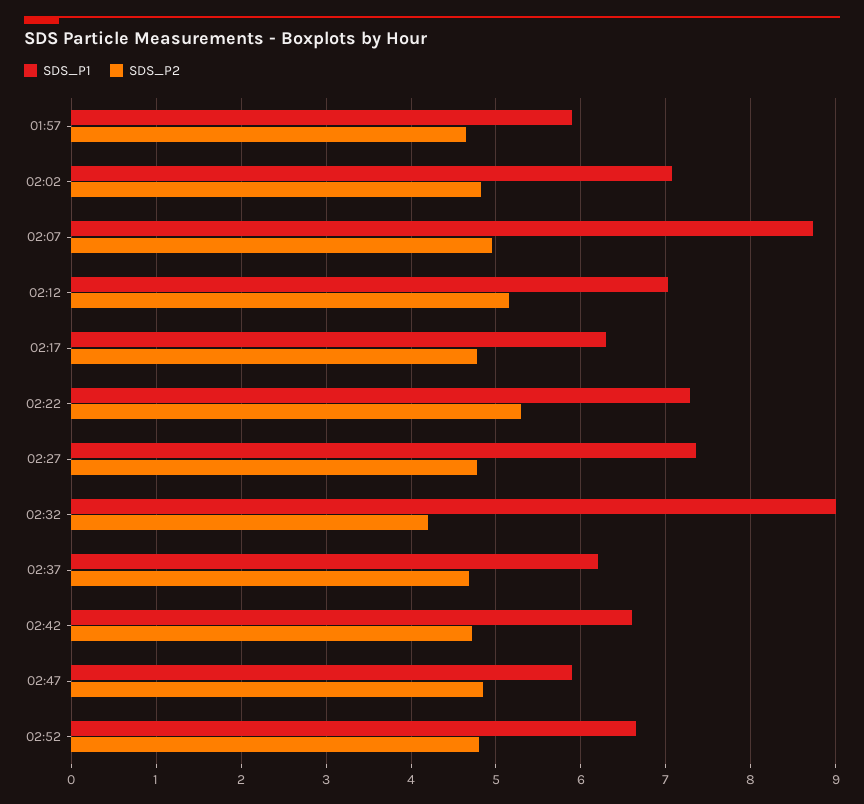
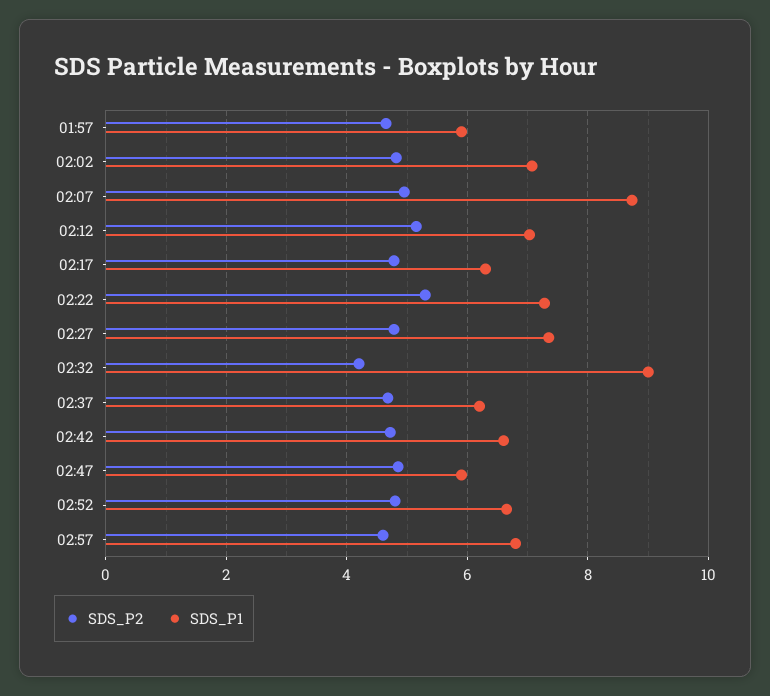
SDS_P2, 02:57: none -> 4.6
SDS_P1, 02:57: none -> 6.8

